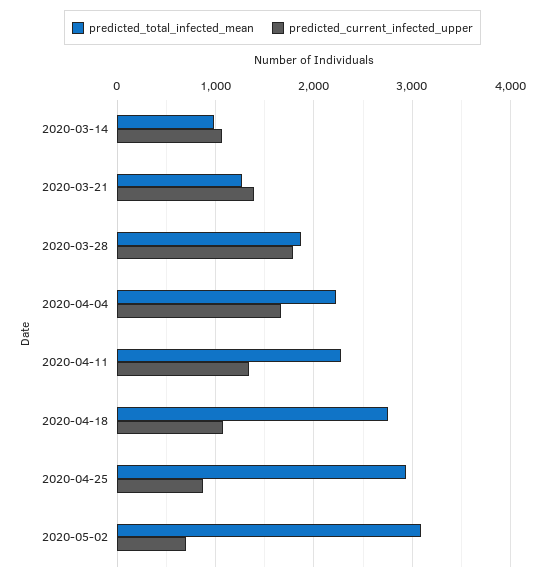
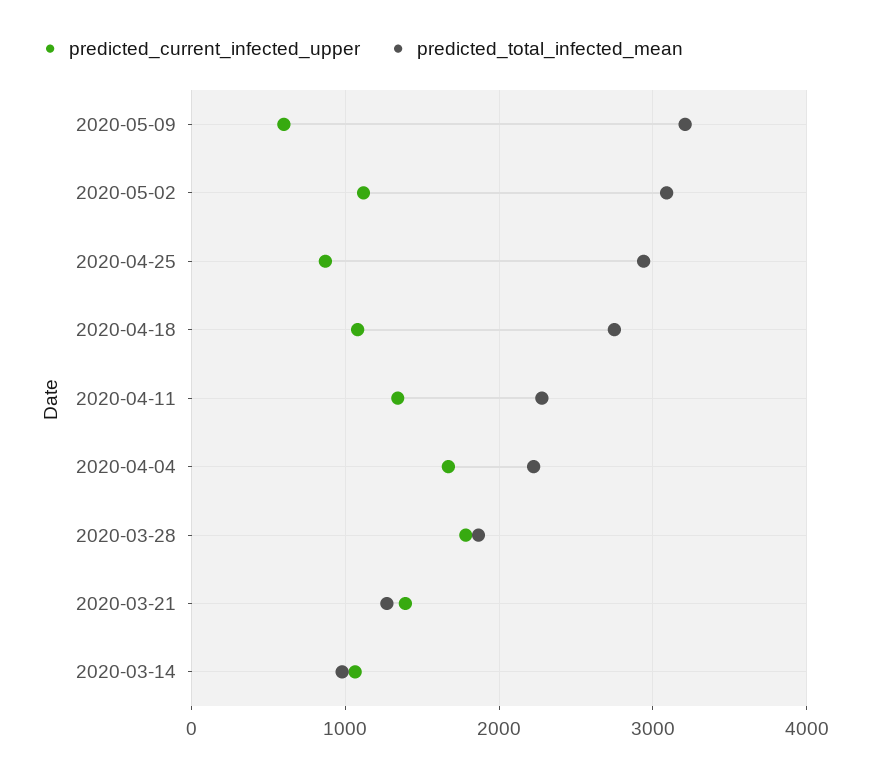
predicted_current_infected_upper, 2020-05-02: 700 -> 1100
predicted_current_infected_upper, 2020-05-09: none -> 600
predicted_total_infected_mean, 2020-05-09: none -> 3200

